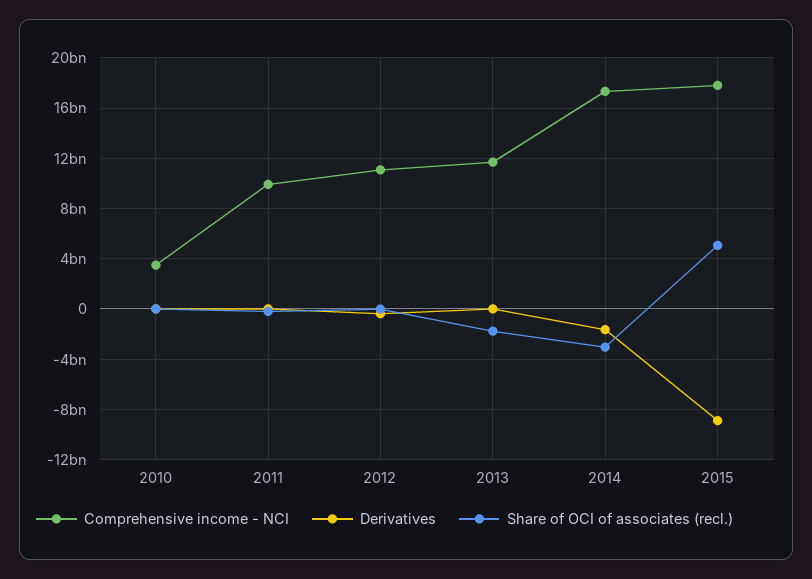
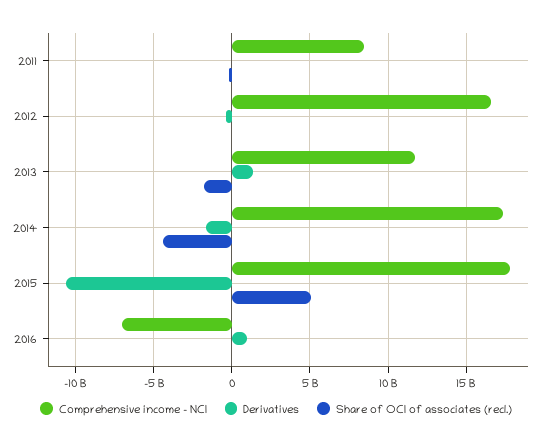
Comprehensive income - NCI, 2010: 3500000000 -> none
Derivatives, 2010: 0 -> none
Share of OCI of associates (recl.), 2010: 0 -> none
Comprehensive income - NCI, 2011: 10000000000 -> 8500000000
Comprehensive income - NCI, 2012: 11000000000 -> 16500000000
Derivatives, 2013: 0 -> 1500000000
Share of OCI of associates (recl.), 2014: -3000000000 -> -4500000000
Derivatives, 2015: -9000000000 -> -10500000000
Comprehensive income - NCI, 2016: none -> -7000000000
Derivatives, 2016: none -> 1000000000
Share of OCI of associates (recl.), 2016: none -> 0

